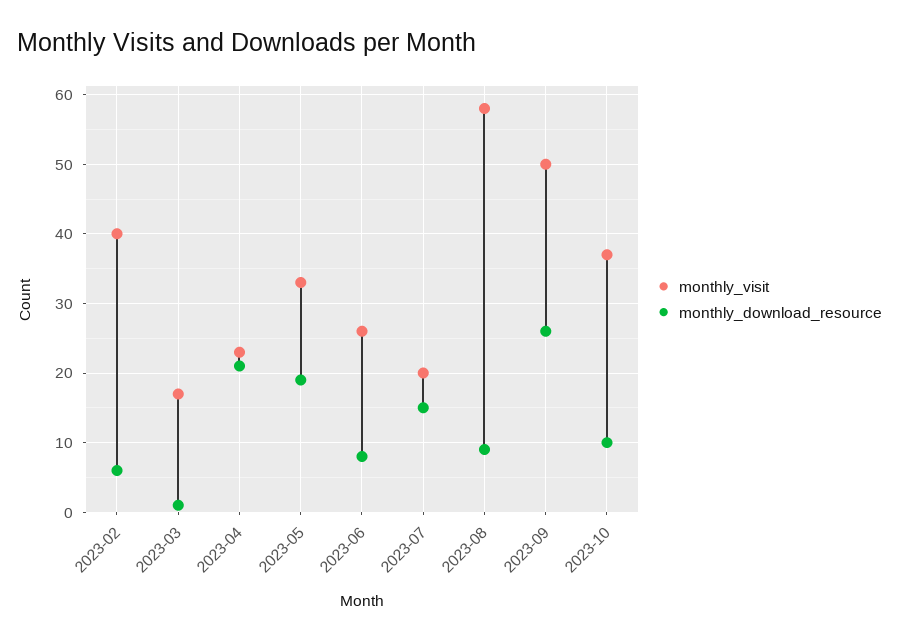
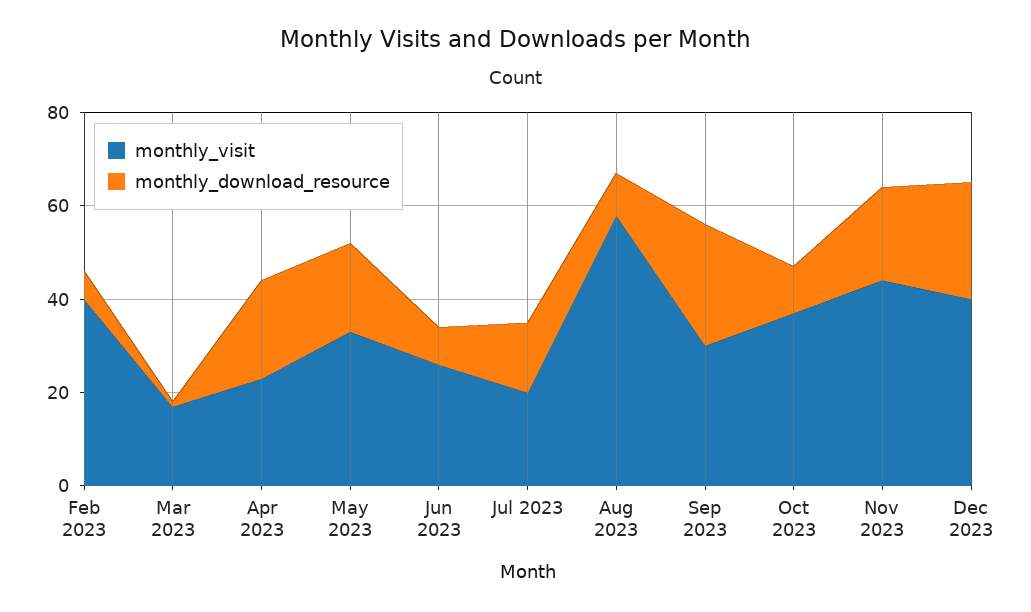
monthly_visit, 2023-09: 50 -> 30
monthly_visit, Nov 2023: none -> 45
monthly_download_resource, Nov 2023: none -> 20
monthly_visit, Dec 2023: none -> 40
monthly_download_resource, Dec 2023: none -> 25

